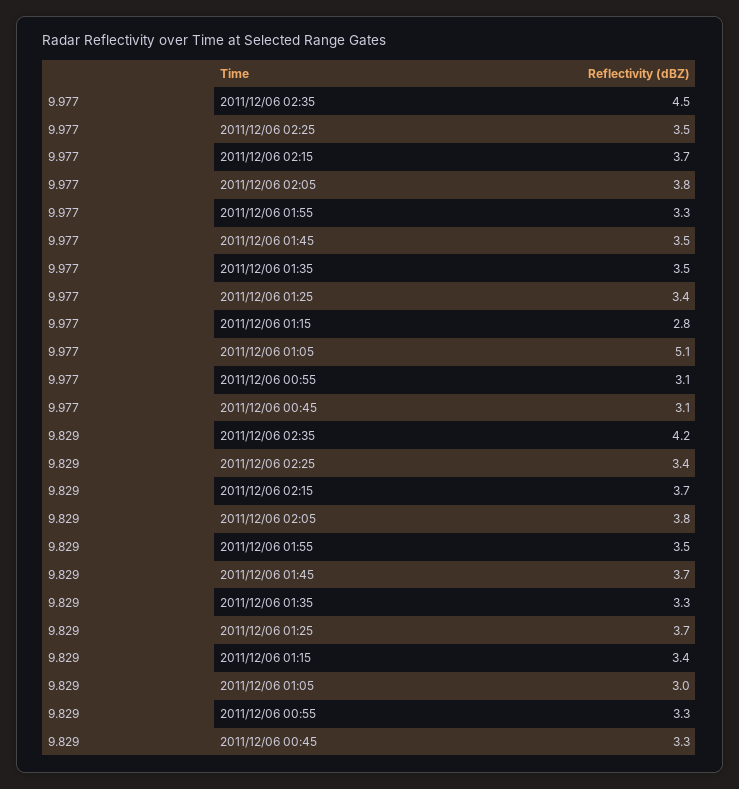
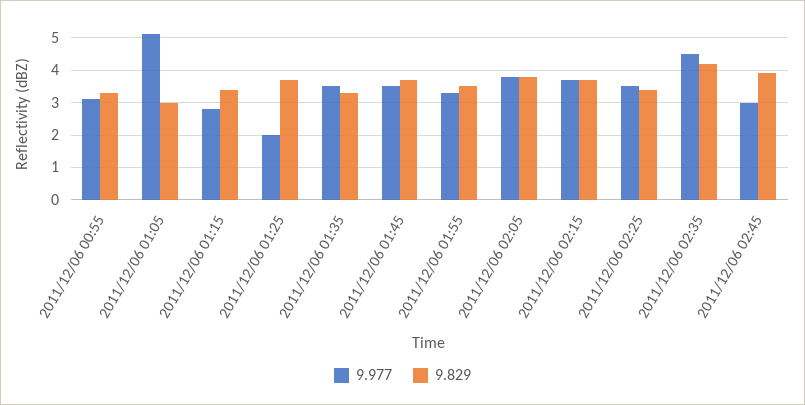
9.977, 2011/12/06 01:25: 3.4 -> 2
9.977, 2011/12/06 00:45: 3.1 -> none
9.829, 2011/12/06 00:45: 3.3 -> none
9.977, 2011/12/06 02:45: none -> 3
9.829, 2011/12/06 02:45: none -> 4

